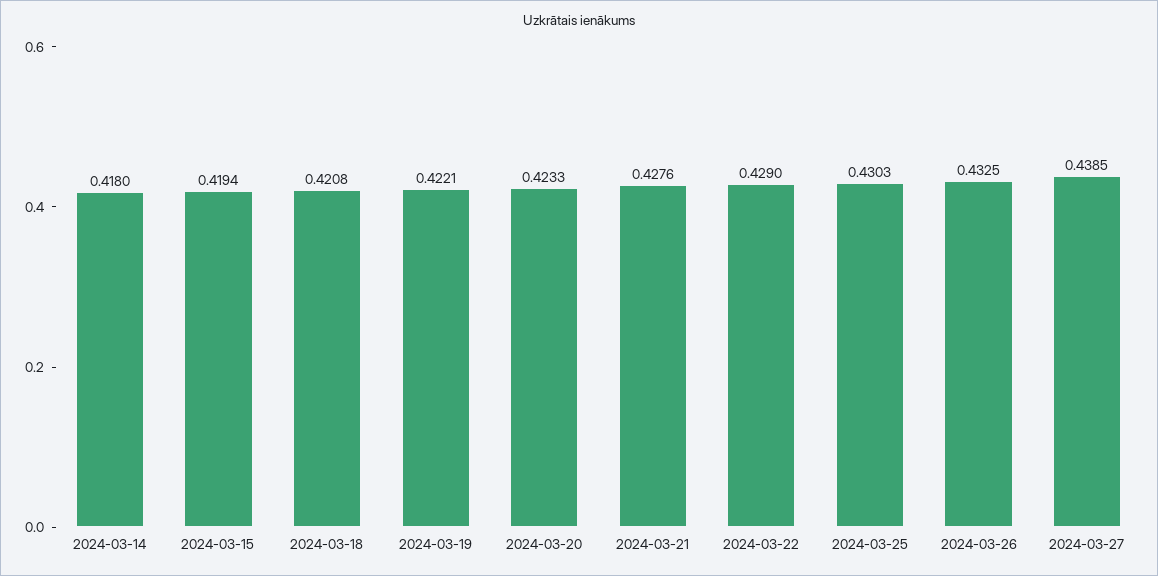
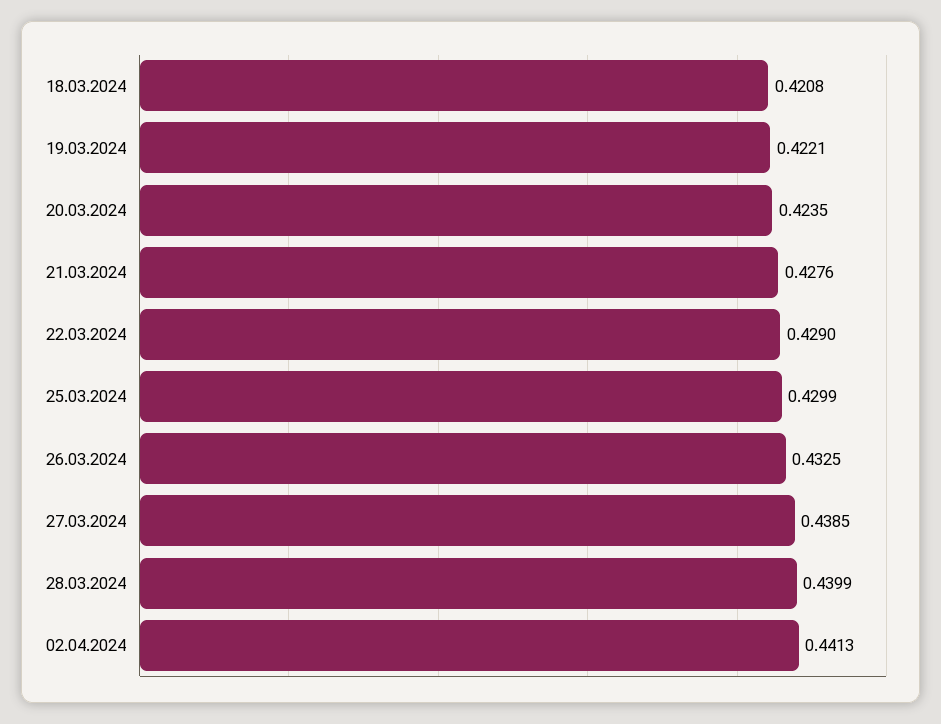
2024-03-14: 0.418 -> none
2024-03-15: 0.4194 -> none
2024-03-20: 0.4233 -> 0.4235
2024-03-25: 0.4303 -> 0.4299
28.03.2024: none -> 0.4399
02.04.2024: none -> 0.4413

